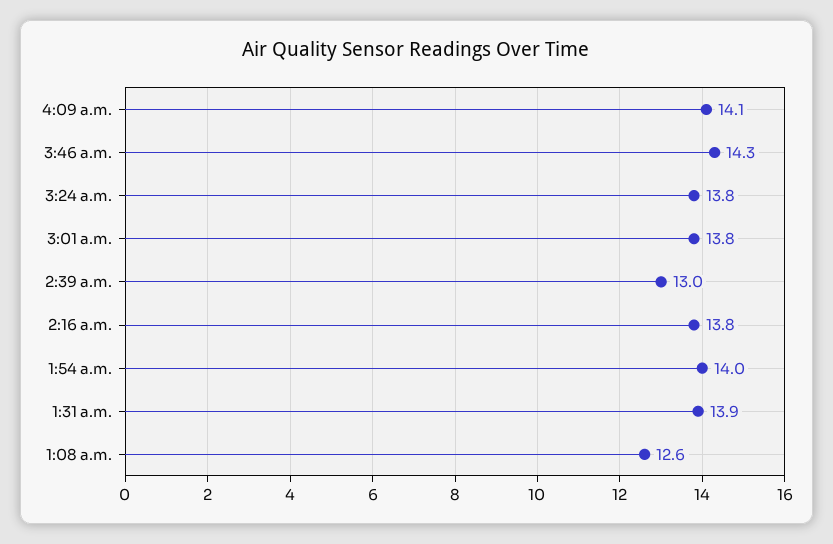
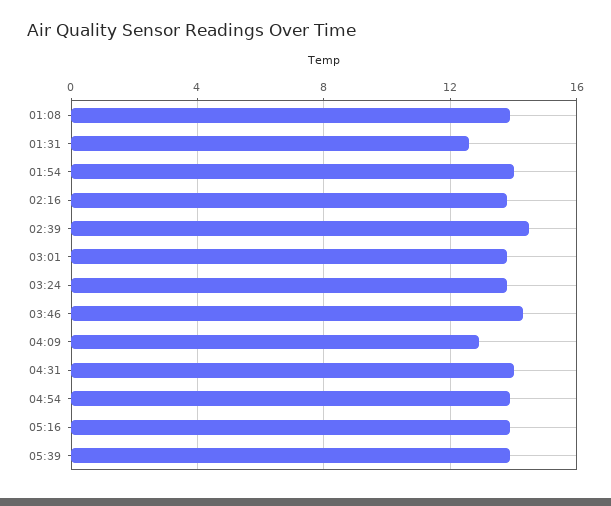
4:09 a.m.: 14.1 -> 13
2:39 a.m.: 13 -> 14.5
1:31 a.m.: 13.9 -> 12.5
1:08 a.m.: 12.6 -> 14
04:31: none -> 14
04:54: none -> 14
05:16: none -> 14
05:39: none -> 14

